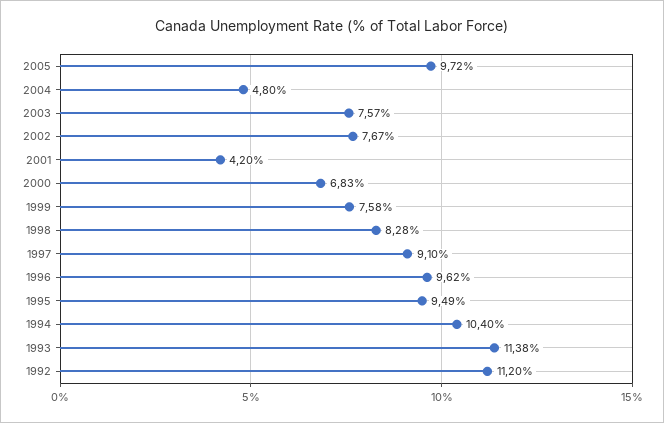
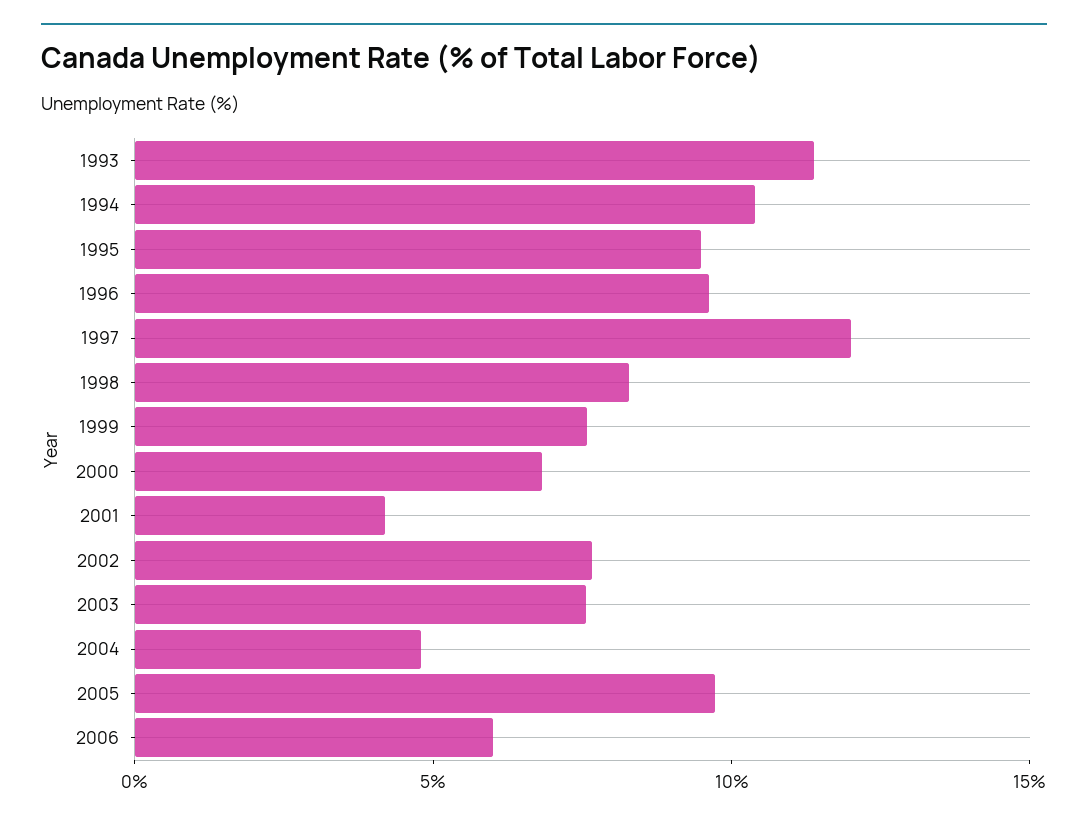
1997: 9.1 -> 12
1992: 11.2 -> none
2006: none -> 6

